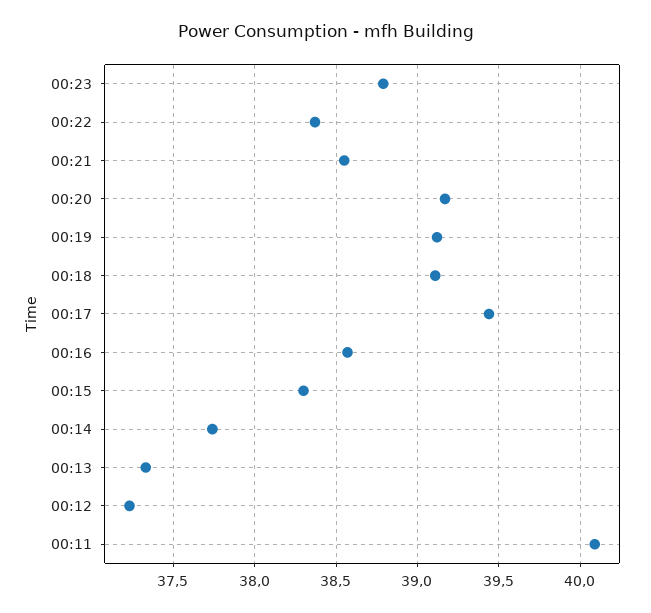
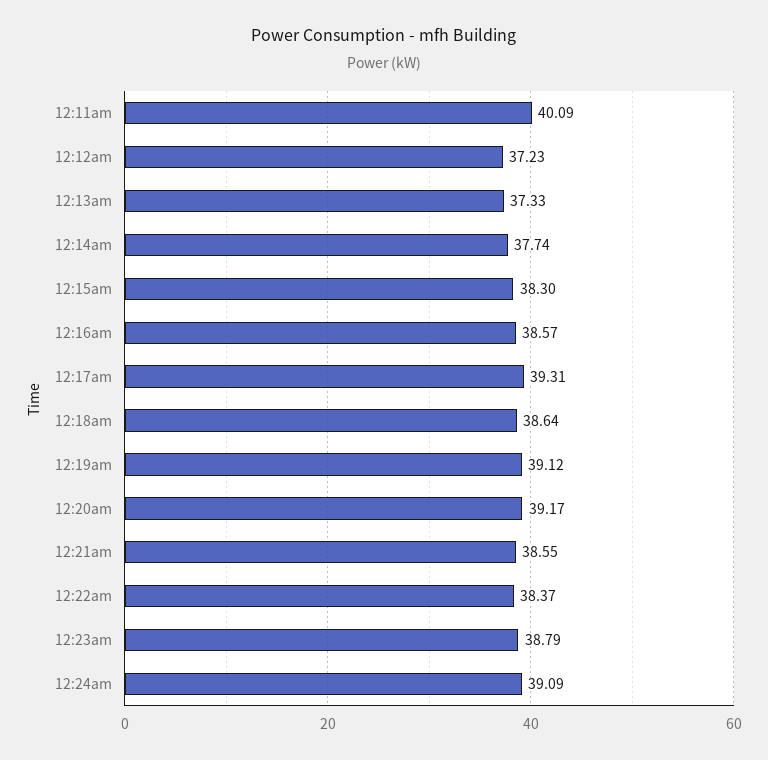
00:18: 39.1 -> 38.64
00:17: 39.45 -> 39.31
12:24am: none -> 39.09

